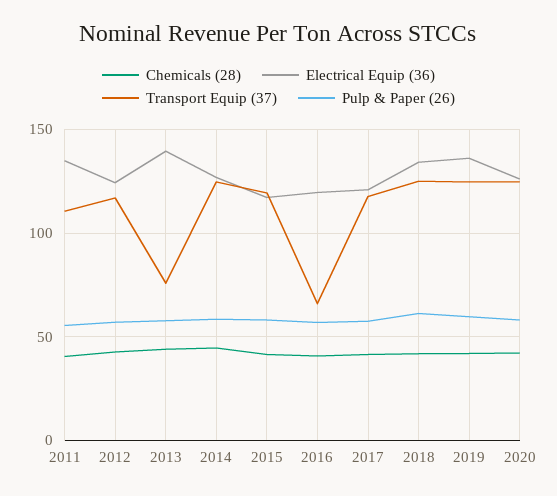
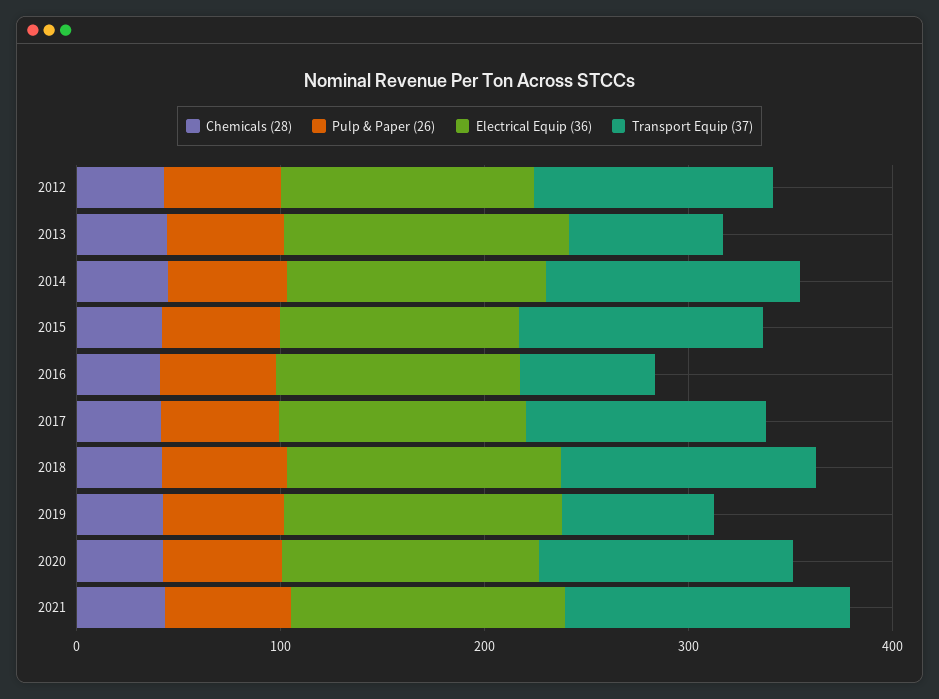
Chemicals (28), 2011: 40 -> none
Electrical Equip (36), 2011: 135 -> none
Transport Equip (37), 2011: 110 -> none
Pulp & Paper (26), 2011: 55 -> none
Transport Equip (37), 2019: 125 -> 80
Chemicals (28), 2021: none -> 40
Pulp & Paper (26), 2021: none -> 60
Electrical Equip (36), 2021: none -> 140
Transport Equip (37), 2021: none -> 140

